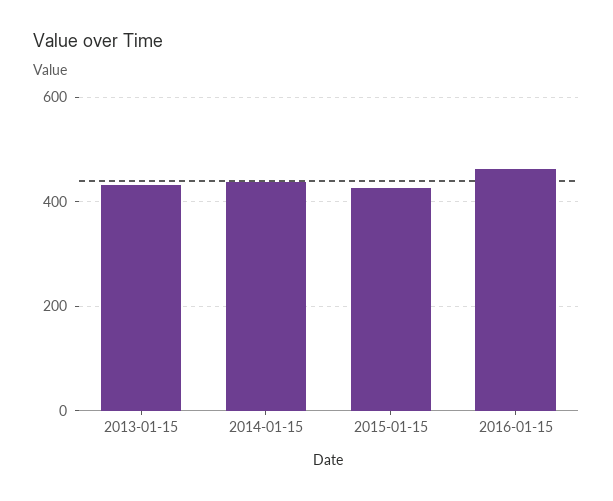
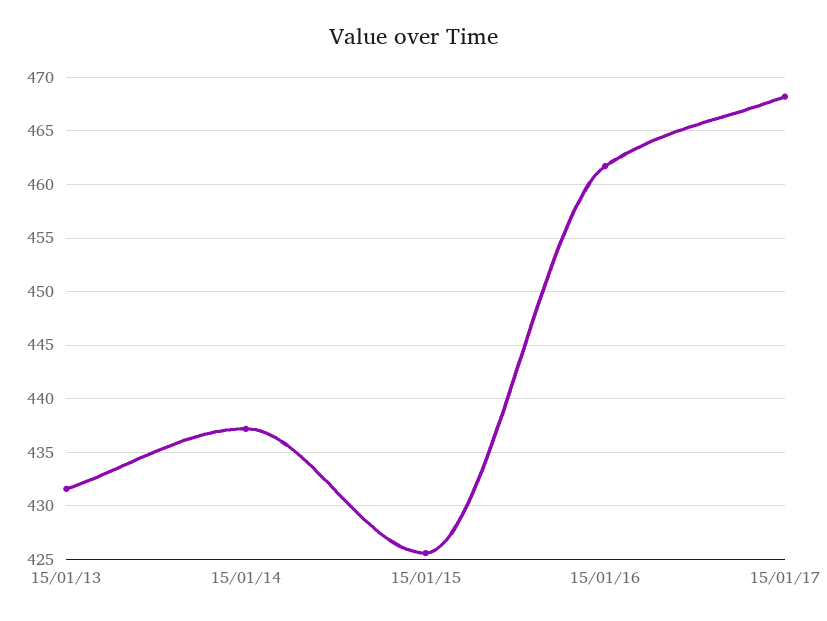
15/01/17: none -> 468

